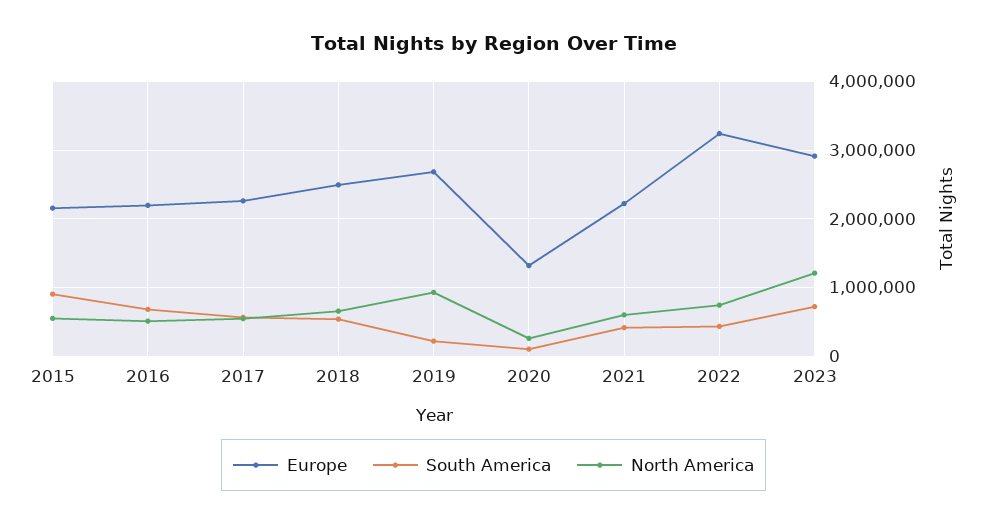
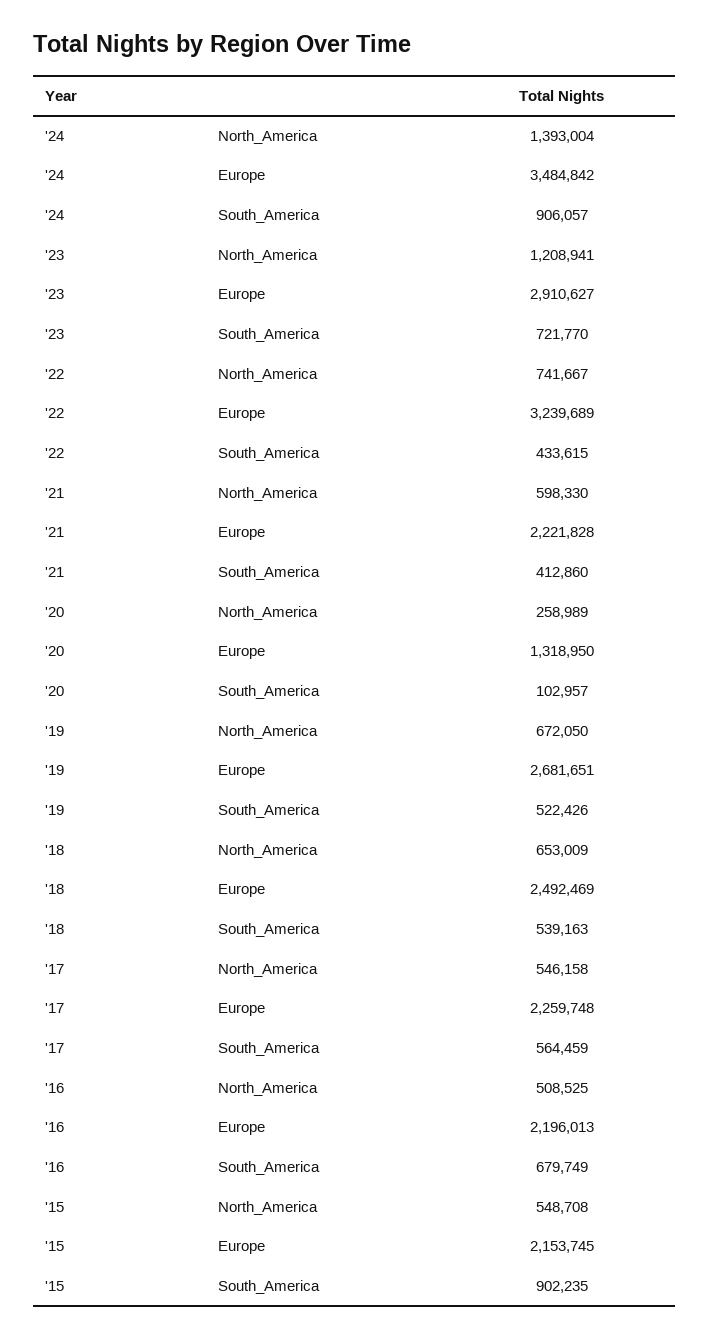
South America, 2019: 200000 -> 522426
North America, 2019: 900000 -> 672050
North America, '24: none -> 1393004
Europe, '24: none -> 3484842
South America, '24: none -> 906057

